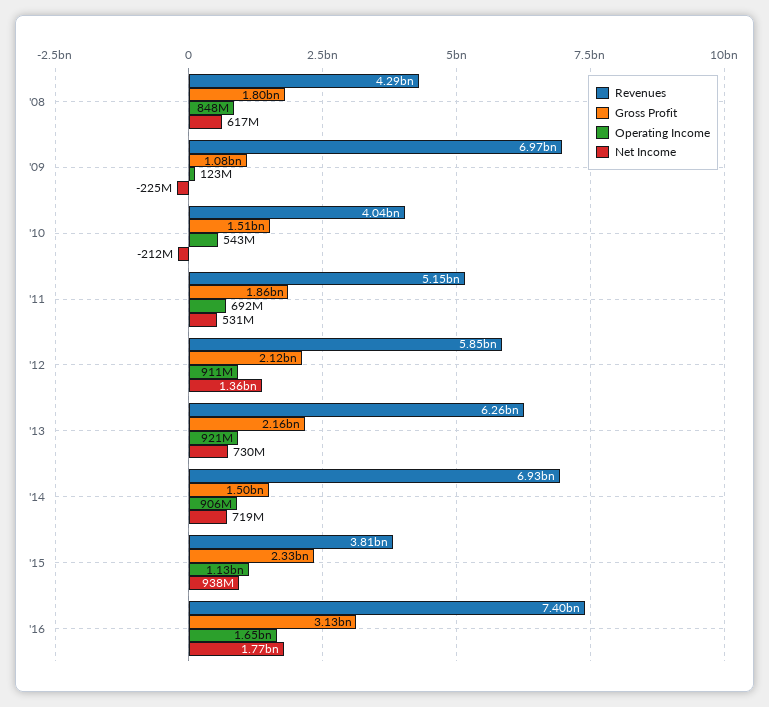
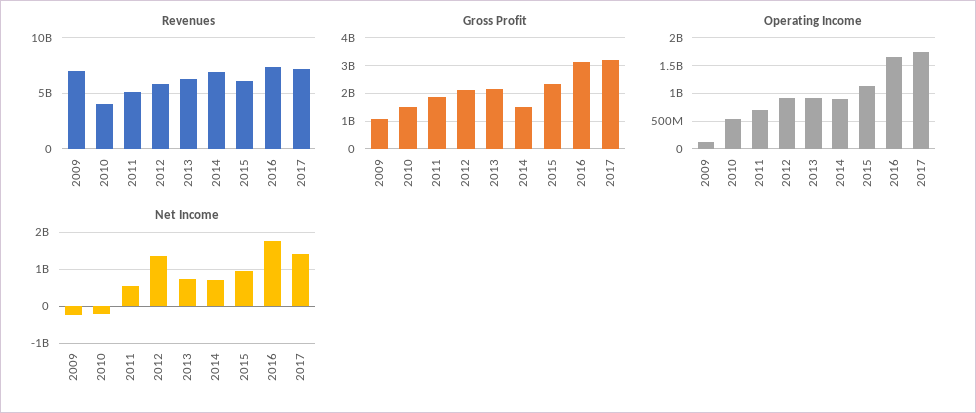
Revenues, '08: 4290000000 -> none
Gross Profit, '08: 1800000000 -> none
Operating Income, '08: 848000000 -> none
Net Income, '08: 617000000 -> none
Revenues, '15: 3810000000 -> 6000000000
Revenues, 2017: none -> 7000000000
Gross Profit, 2017: none -> 3250000000
Operating Income, 2017: none -> 1750000000
Net Income, 2017: none -> 1400000000

